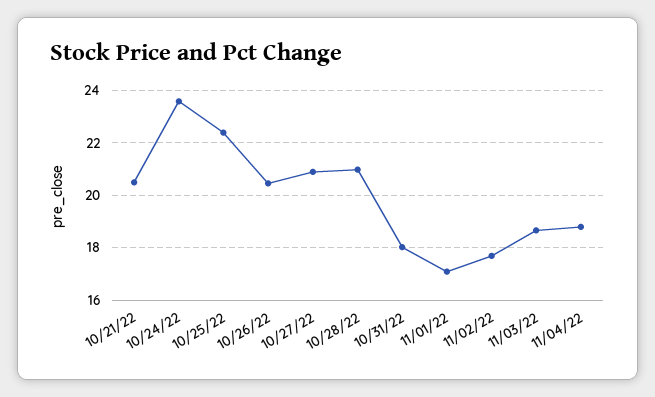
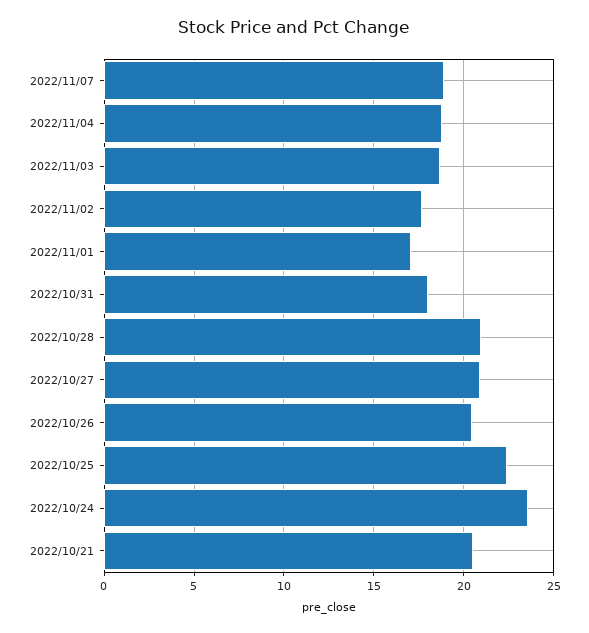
2022/11/07: none -> 19

